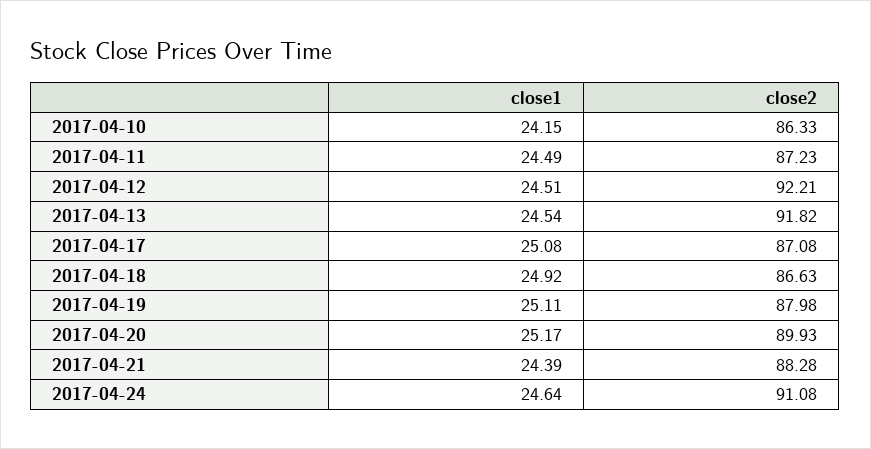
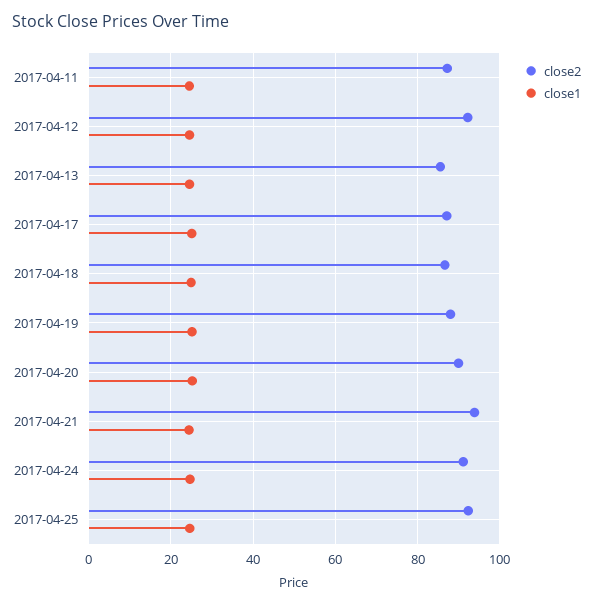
close1, 2017-04-10: 24.15 -> none
close2, 2017-04-10: 86.33 -> none
close2, 2017-04-13: 91.82 -> 86
close2, 2017-04-21: 88.28 -> 94
close2, 2017-04-25: none -> 92
close1, 2017-04-25: none -> 24

